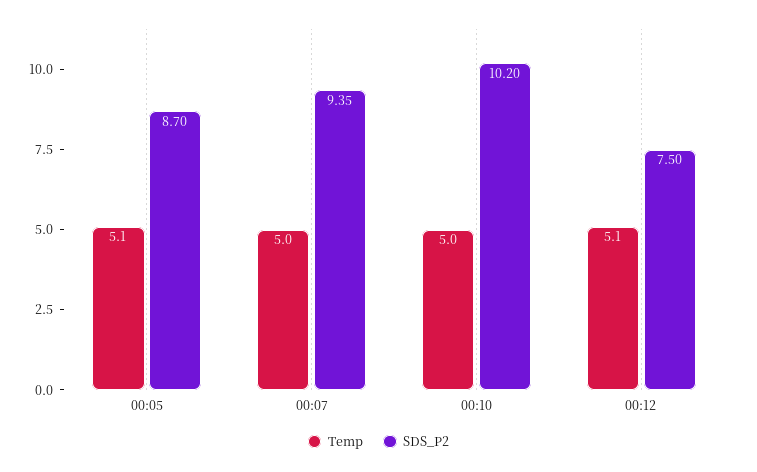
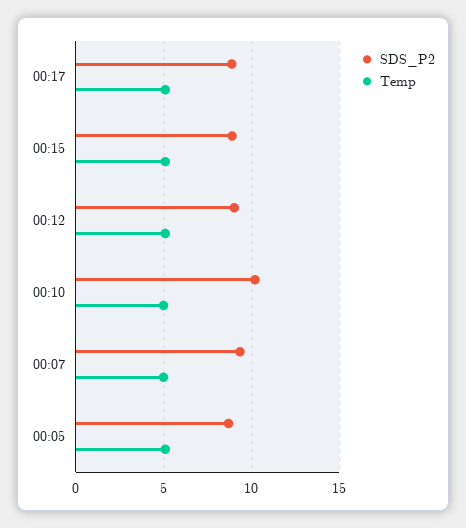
SDS_P2, 00:12: 7.5 -> 9
SDS_P2, 00:17: none -> 9
Temp, 00:17: none -> 5
SDS_P2, 00:15: none -> 9
Temp, 00:15: none -> 5

